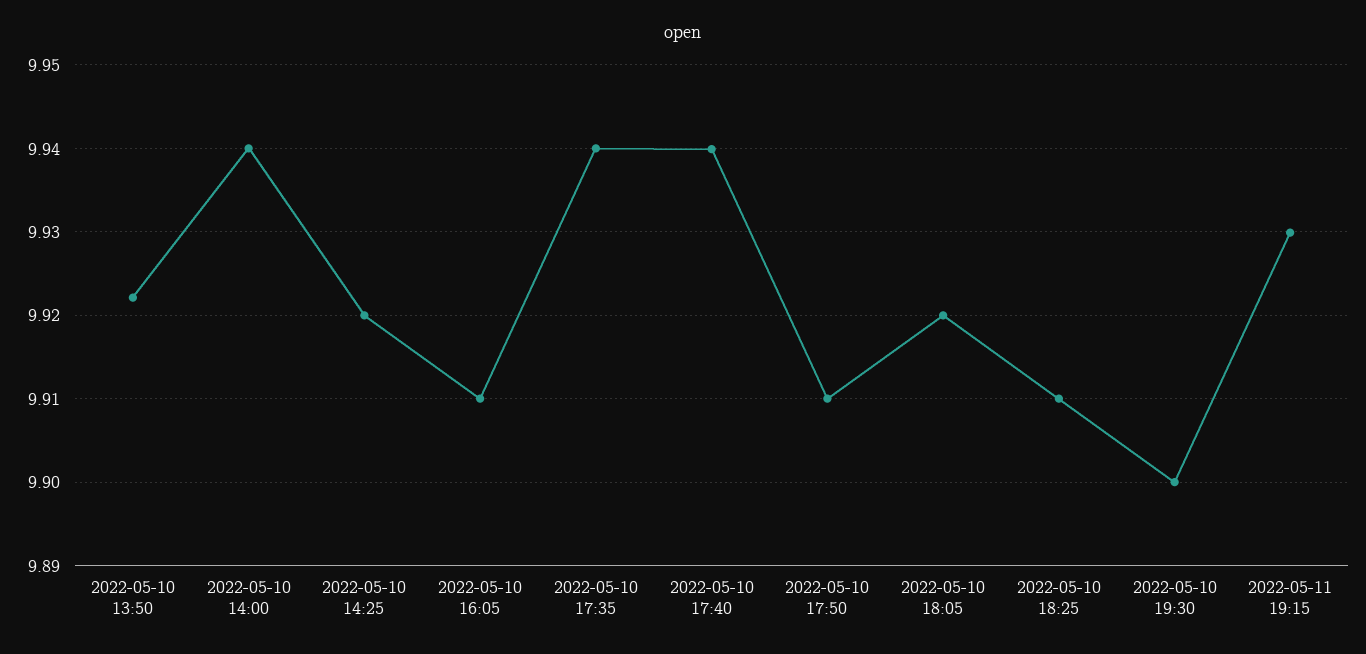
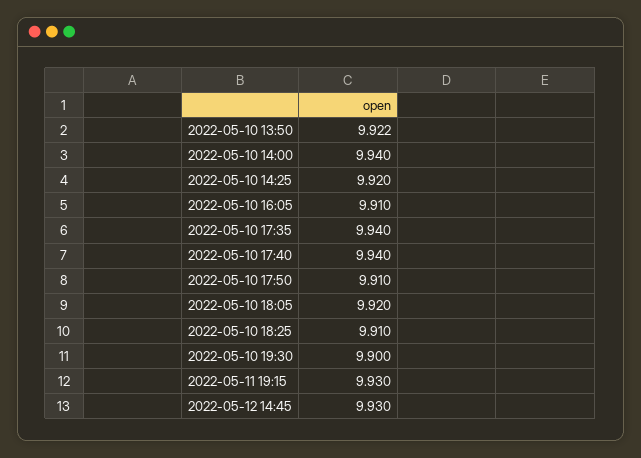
2022-05-12 14:45: none -> 9.93

